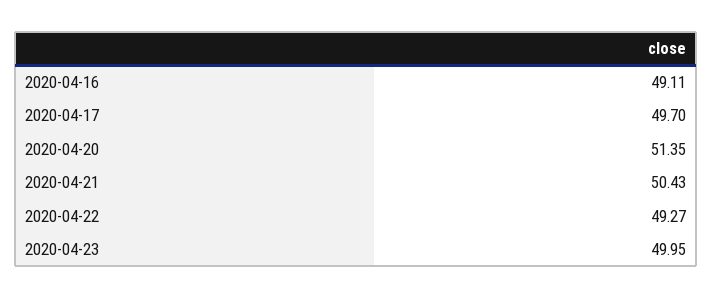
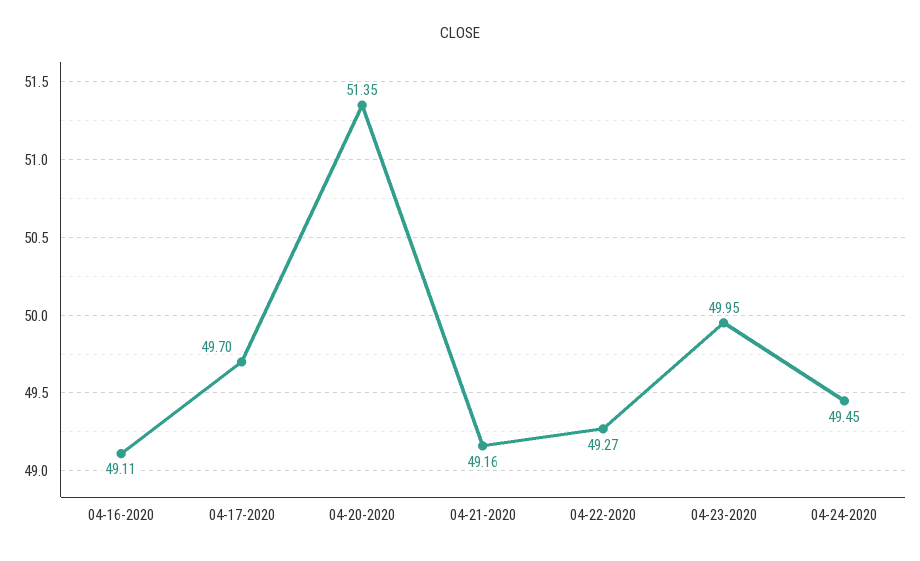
2020-04-21: 50.43 -> 49.16
04-24-2020: none -> 49.45

